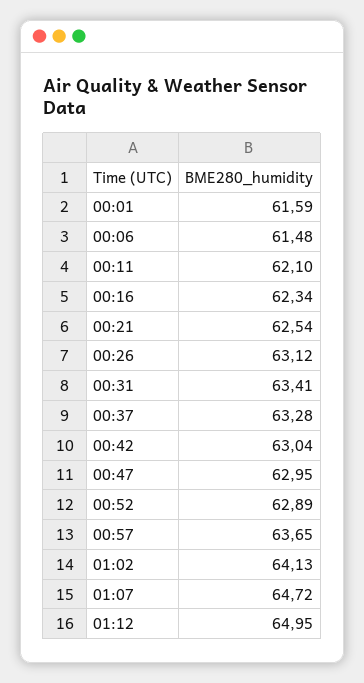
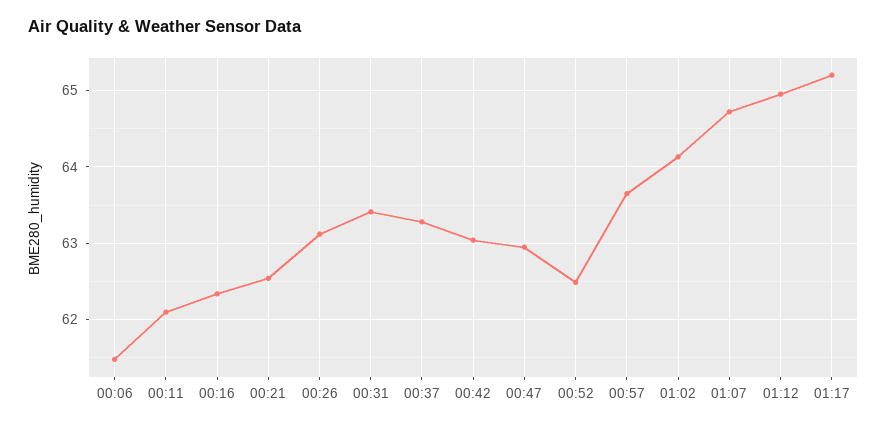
00:01: 61.59 -> none
00:52: 62.89 -> 62.5
01:17: none -> 65.2

